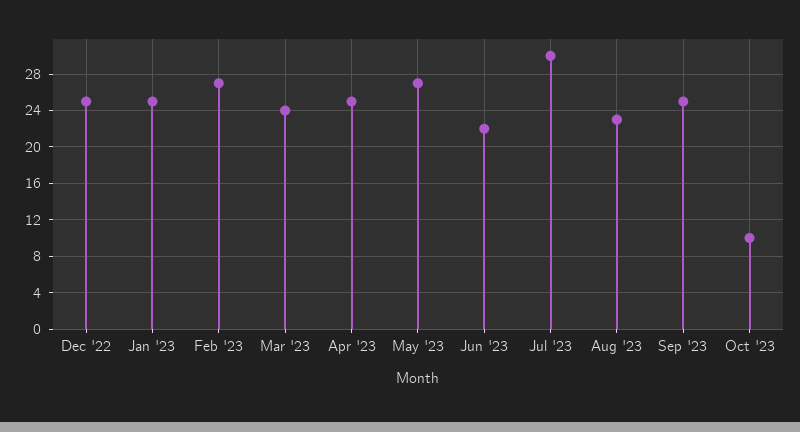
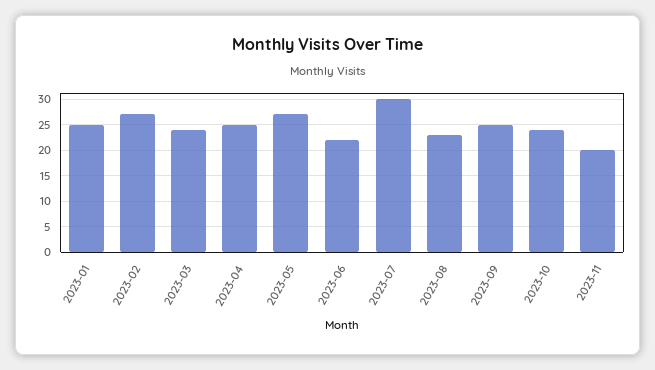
Dec '22: 25 -> none
Oct '23: 10 -> 25
2023-11: none -> 20

